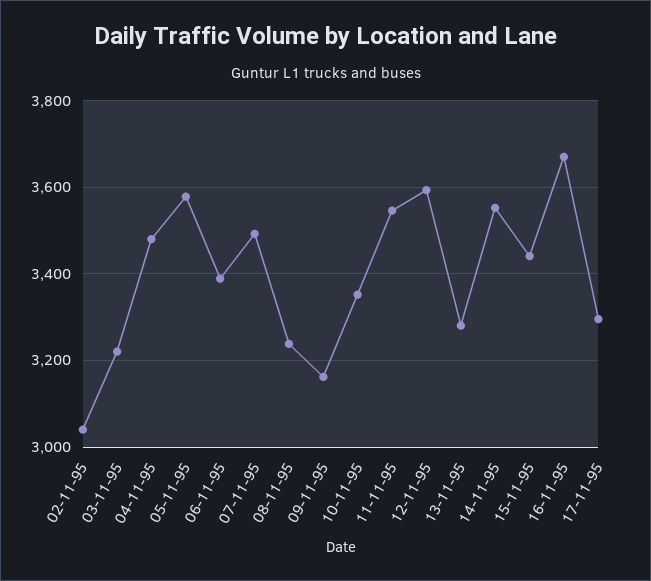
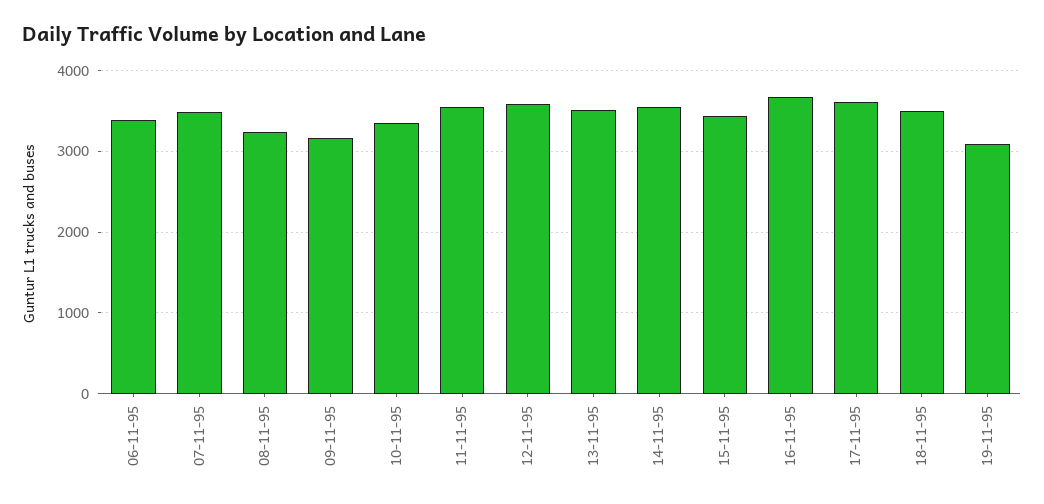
02-11-95: 3040 -> none
03-11-95: 3220 -> none
04-11-95: 3480 -> none
05-11-95: 3580 -> none
13-11-95: 3280 -> 3500
17-11-95: 3300 -> 3600
18-11-95: none -> 3500
19-11-95: none -> 3100

